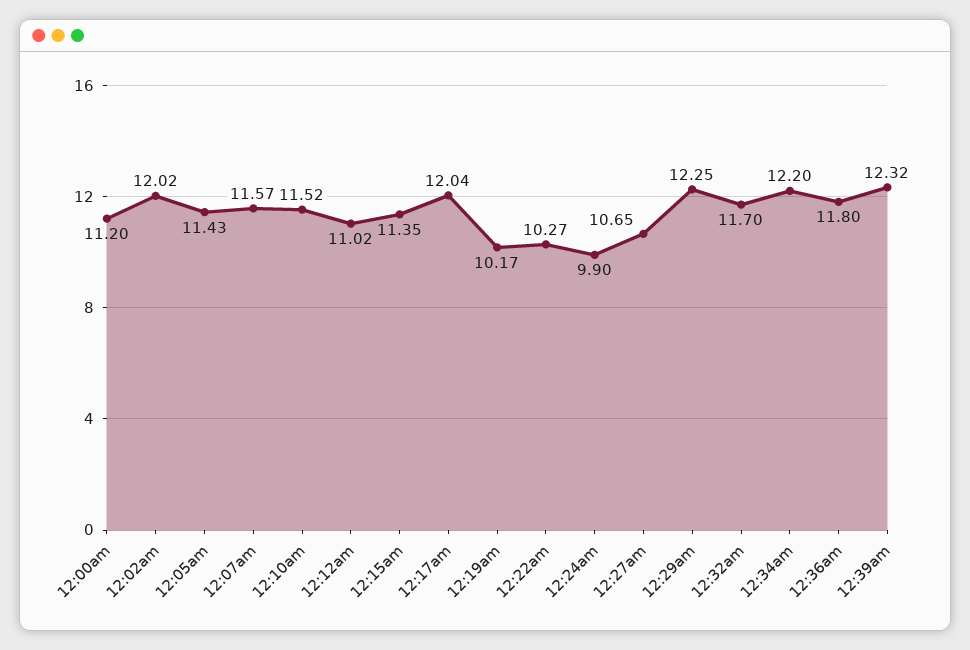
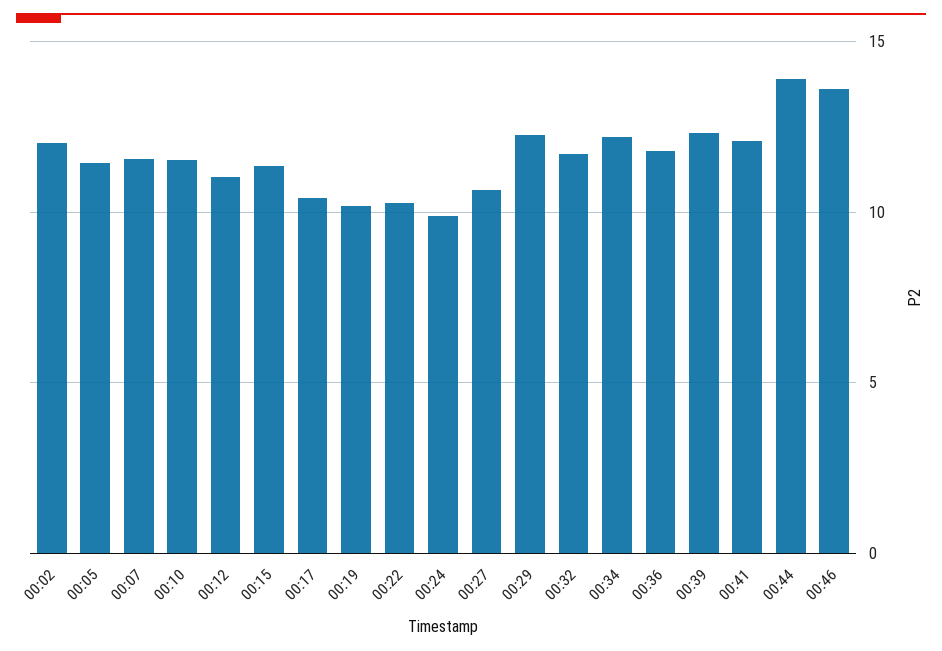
12:00am: 11.2 -> none
12:17am: 12.04 -> 10.5
00:41: none -> 12
00:44: none -> 14
00:46: none -> 13.5

